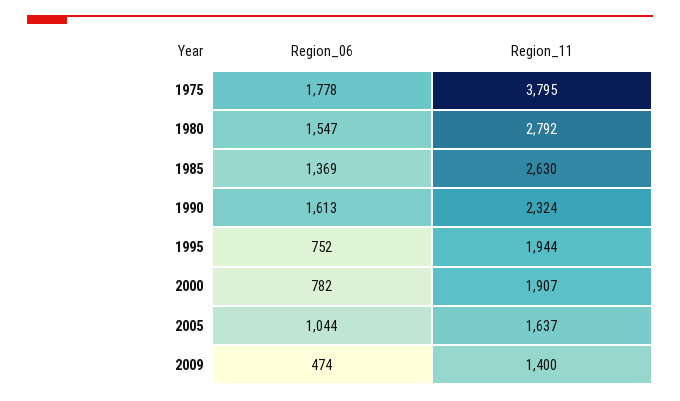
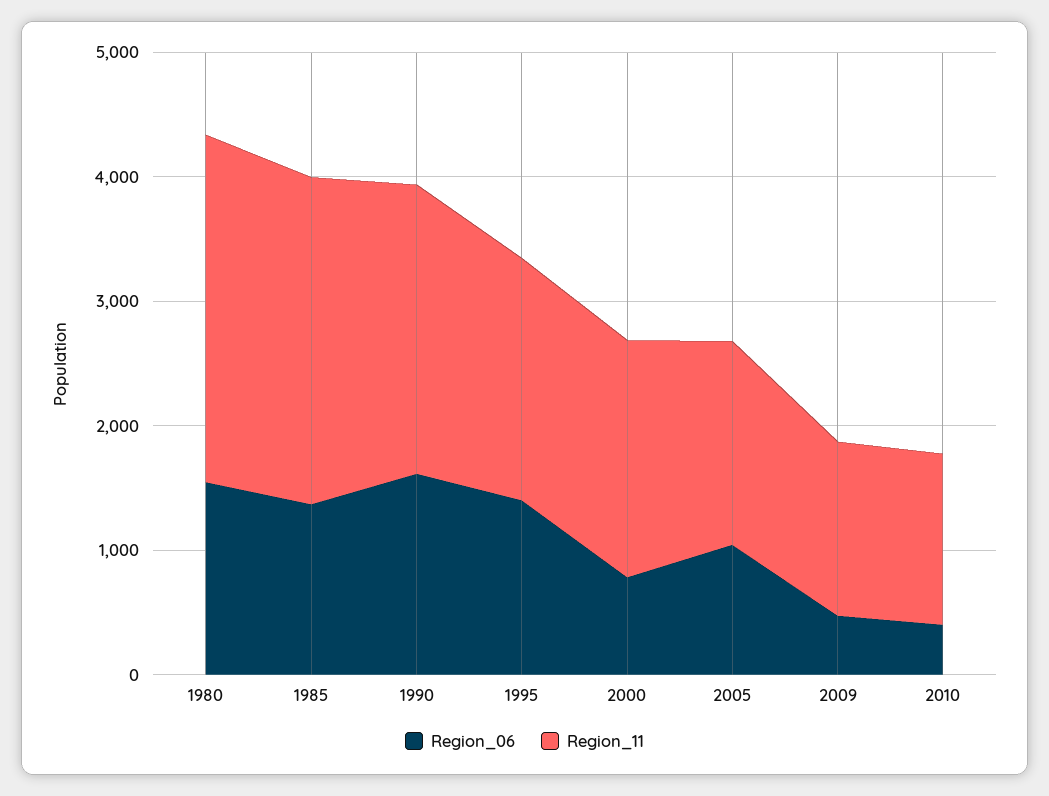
Region_06, 1975: 1778 -> none
Region_11, 1975: 3795 -> none
Region_06, 1995: 752 -> 1400
Region_06, 2010: none -> 400
Region_11, 2010: none -> 1400

